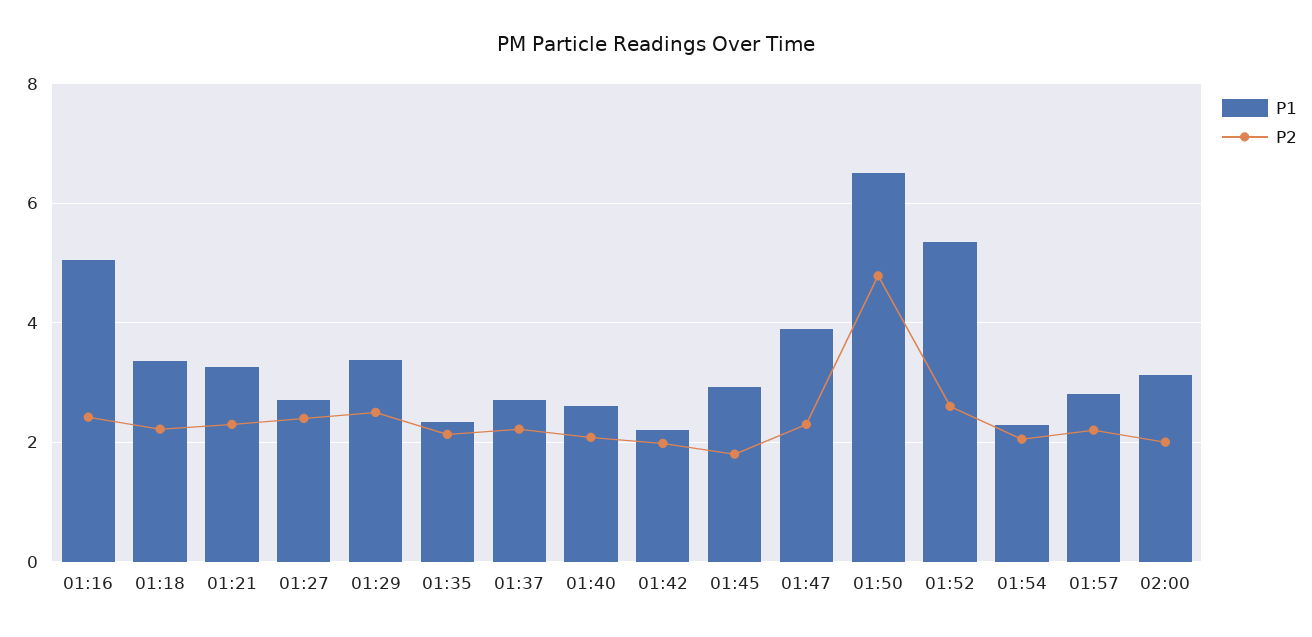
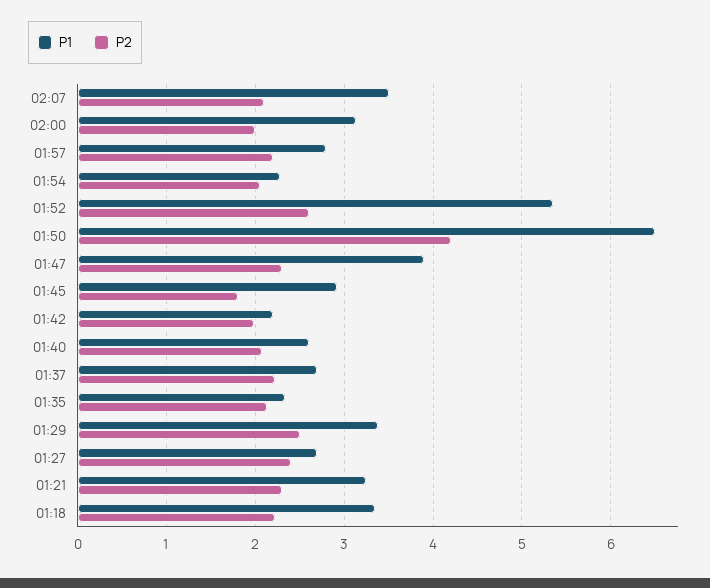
P1, 01:16: 5 -> none
P2, 01:16: 2.4 -> none
P2, 01:50: 4.8 -> 4.2
P1, 02:07: none -> 3.5
P2, 02:07: none -> 2.1

